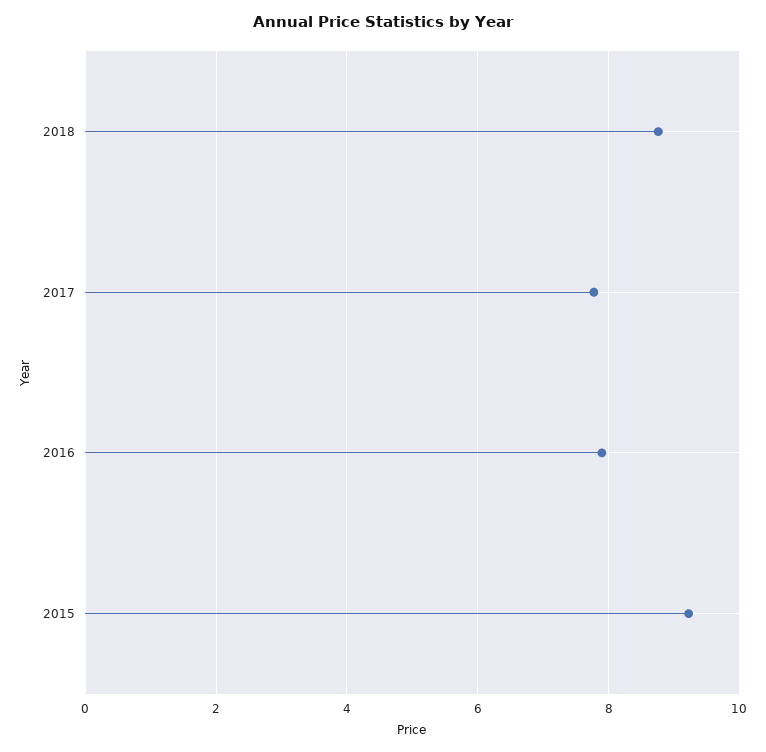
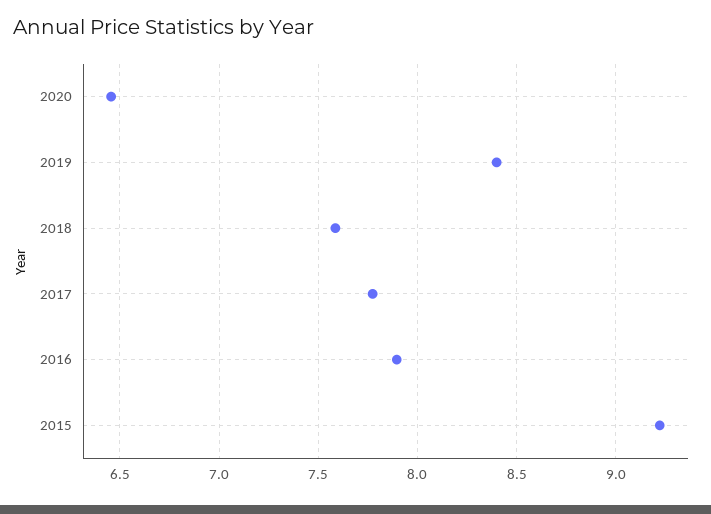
2018: 8.8 -> 7.6
2020: none -> 6.45
2019: none -> 8.4

